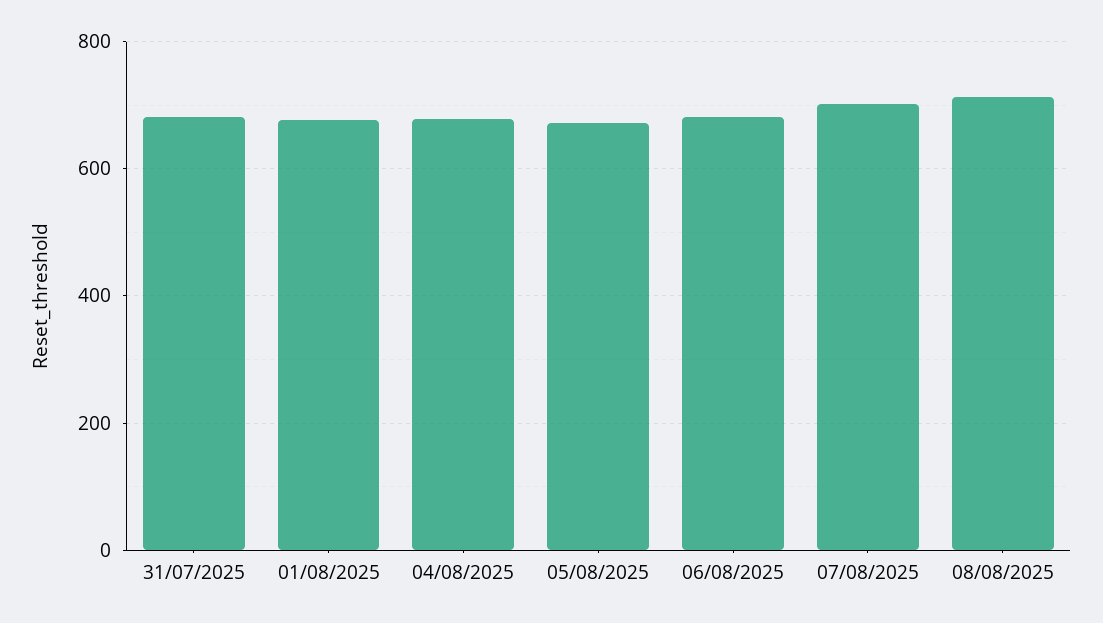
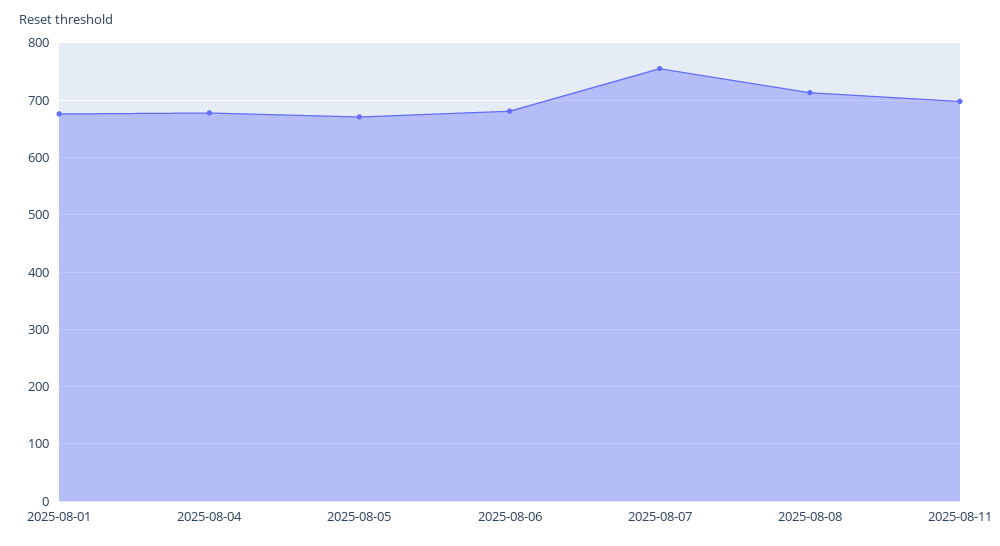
31/07/2025: 680 -> none
07/08/2025: 700 -> 760
2025-08-11: none -> 700

